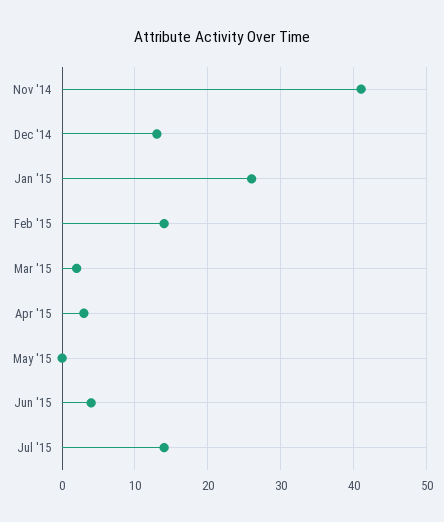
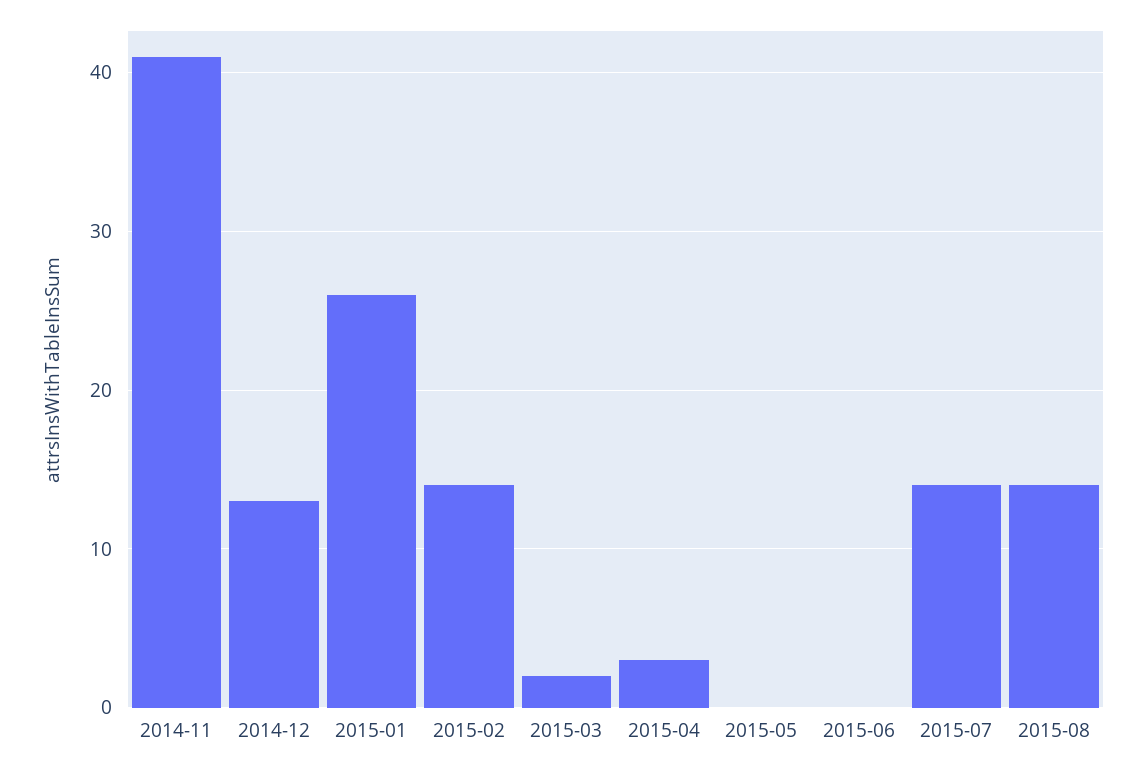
Jun '15: 4 -> 0
2015-08: none -> 14

